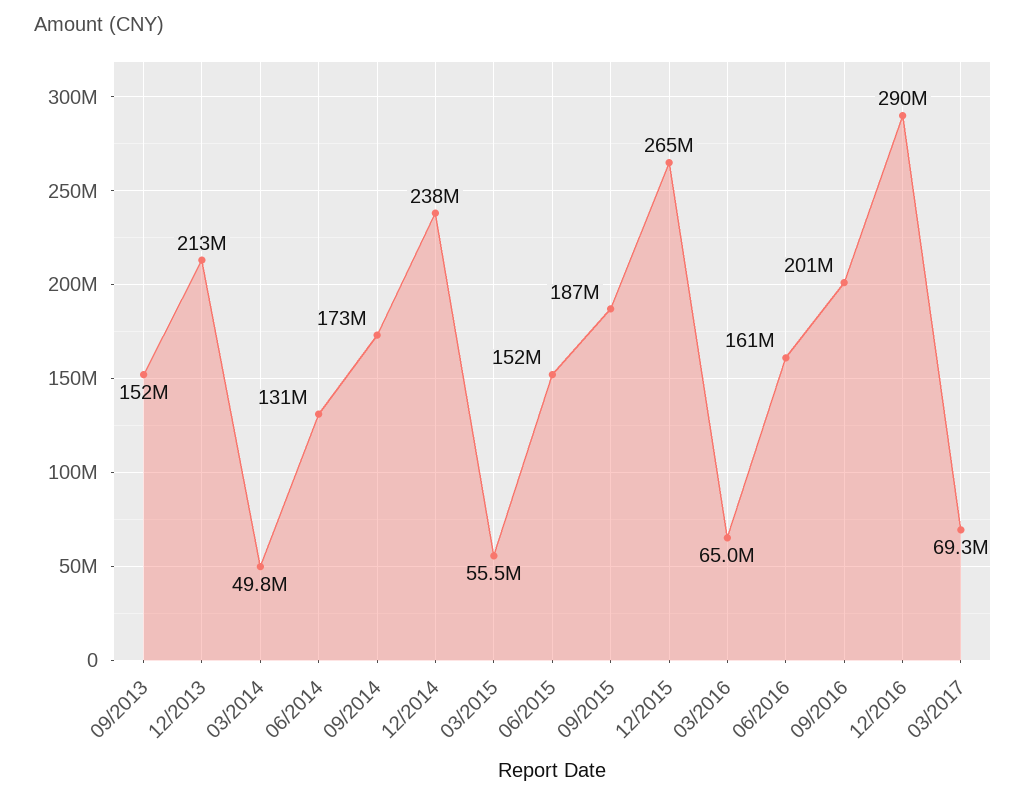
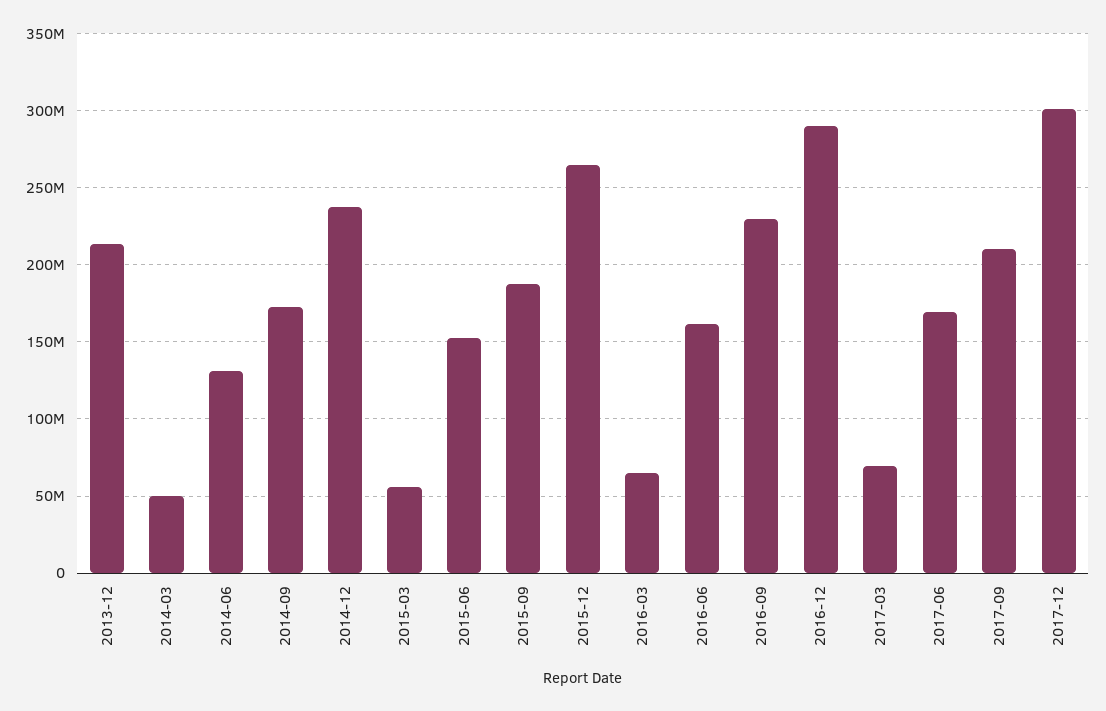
09/2013: 152000000 -> none
09/2016: 201000000 -> 230000000
2017-06: none -> 170000000
2017-09: none -> 210000000
2017-12: none -> 300000000

